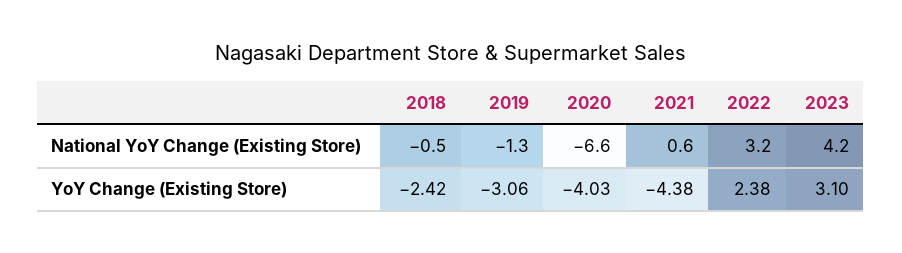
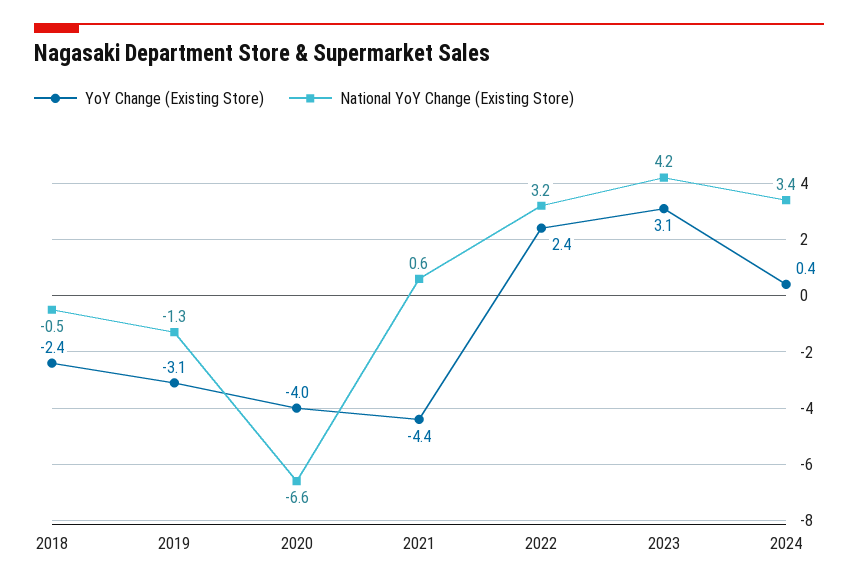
YoY Change (Existing Store), 2024: none -> 0.4
National YoY Change (Existing Store), 2024: none -> 3.4

